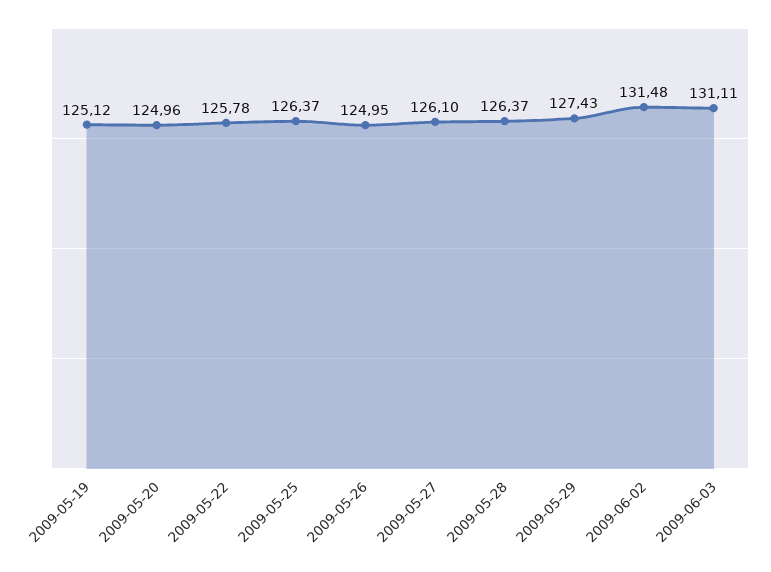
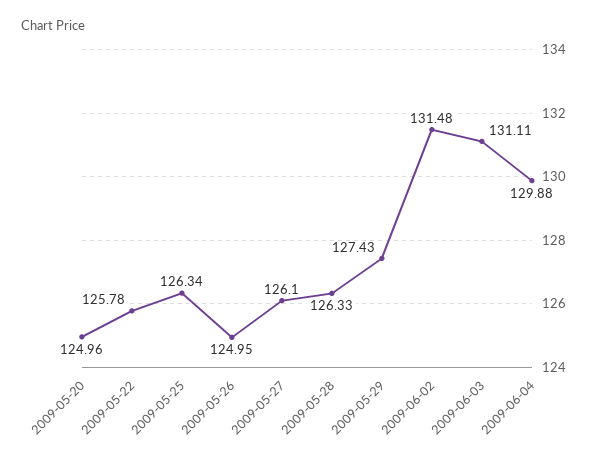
2009-05-19: 125.12 -> none
2009-05-25: 126.37 -> 126.34
2009-05-28: 126.37 -> 126.33
2009-06-04: none -> 129.88

